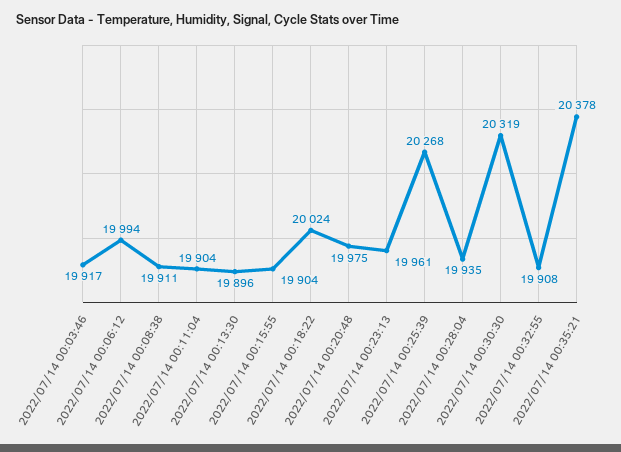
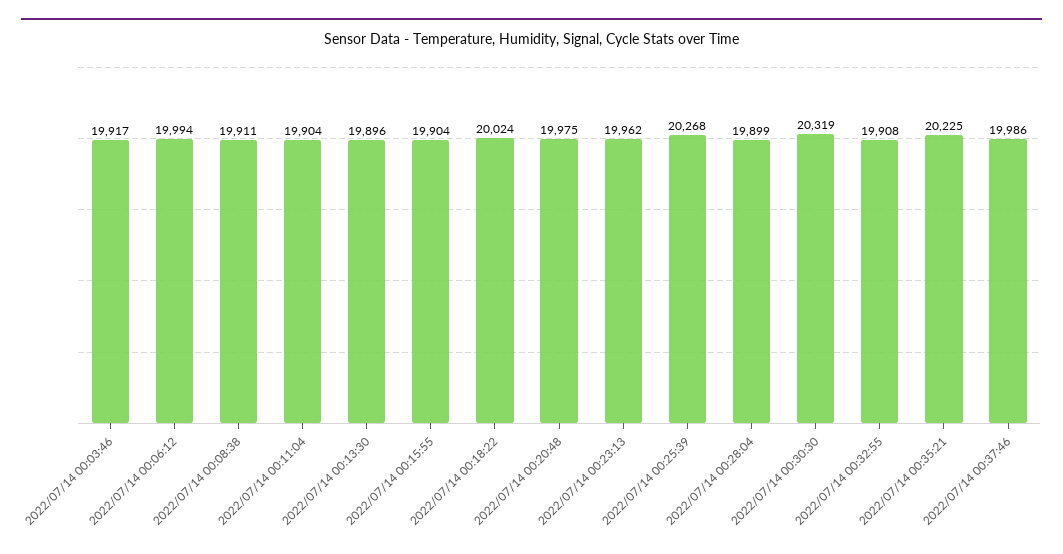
2022/07/14 00:23:13: 19961 -> 19962
2022/07/14 00:28:04: 19935 -> 19899
2022/07/14 00:35:21: 20378 -> 20225
2022/07/14 00:37:46: none -> 19986

